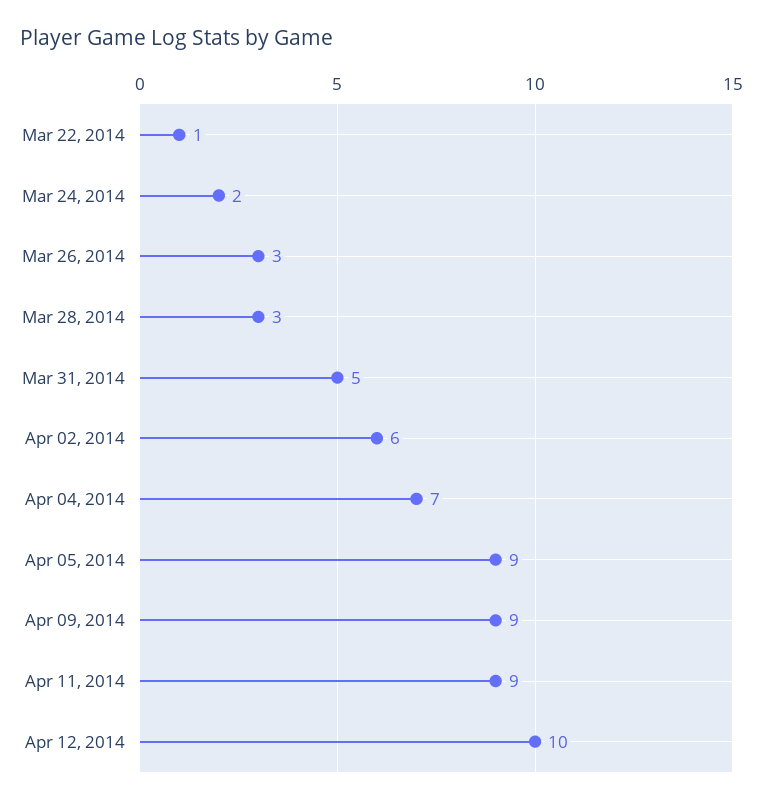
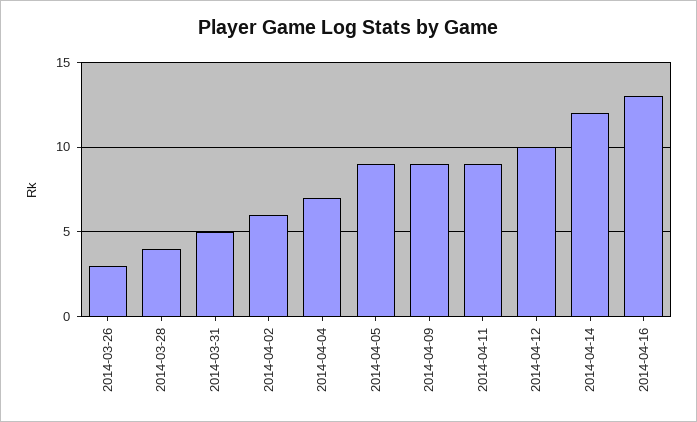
Mar 22, 2014: 1 -> none
Mar 24, 2014: 2 -> none
Mar 28, 2014: 3 -> 4
2014-04-14: none -> 12
2014-04-16: none -> 13

